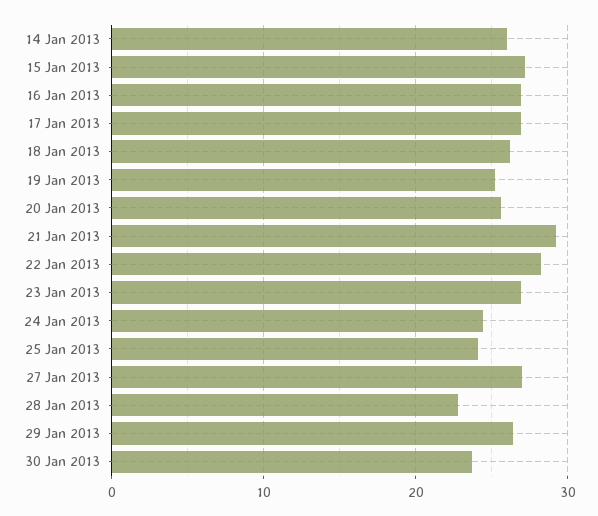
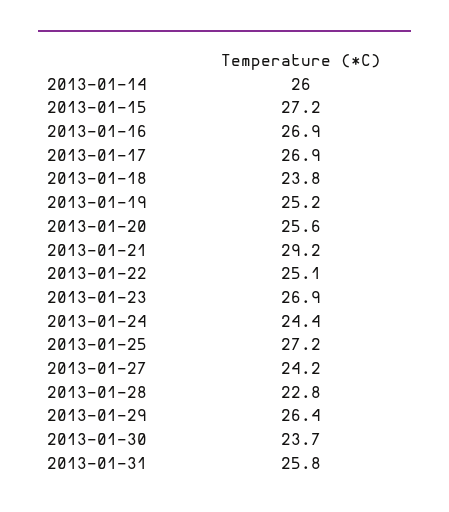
18 Jan 2013: 26 -> 23.8
22 Jan 2013: 28 -> 25.1
25 Jan 2013: 24 -> 27.2
27 Jan 2013: 27 -> 24.2
2013-01-31: none -> 25.8

